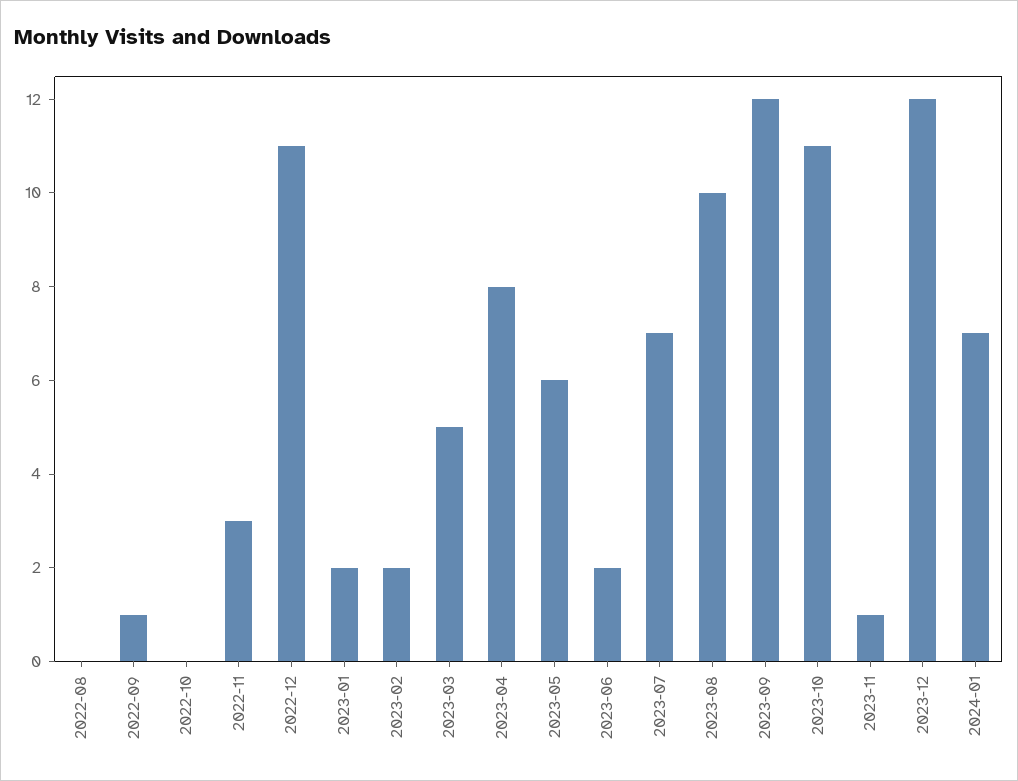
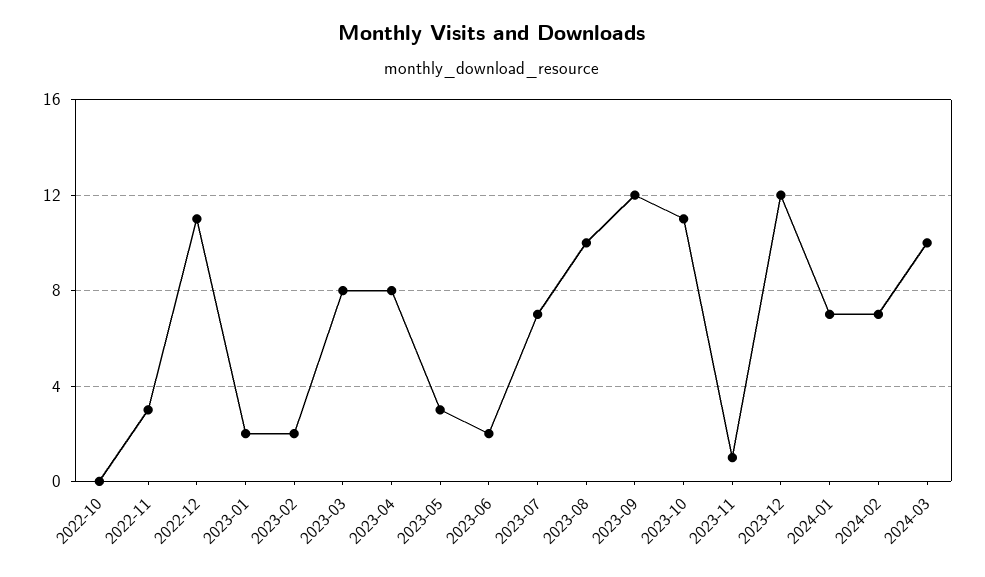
2022-08: 0 -> none
2022-09: 1 -> none
2023-03: 5 -> 8
2023-05: 6 -> 3
2024-02: none -> 7
2024-03: none -> 10

